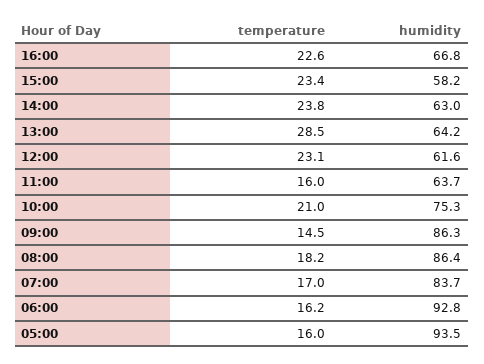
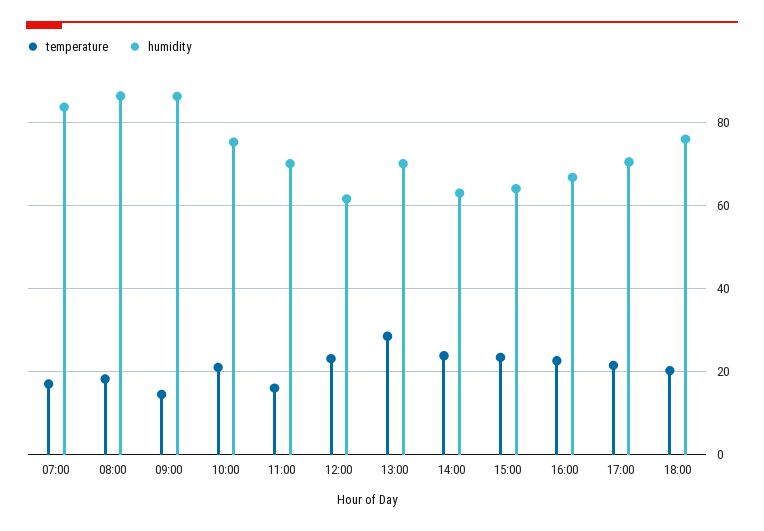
humidity, 15:00: 58.2 -> 64
humidity, 13:00: 64.2 -> 70
humidity, 11:00: 63.7 -> 70
temperature, 06:00: 16.2 -> none
humidity, 06:00: 92.8 -> none
temperature, 05:00: 16 -> none
humidity, 05:00: 93.5 -> none
temperature, 17:00: none -> 22
humidity, 17:00: none -> 70
temperature, 18:00: none -> 20
humidity, 18:00: none -> 76

